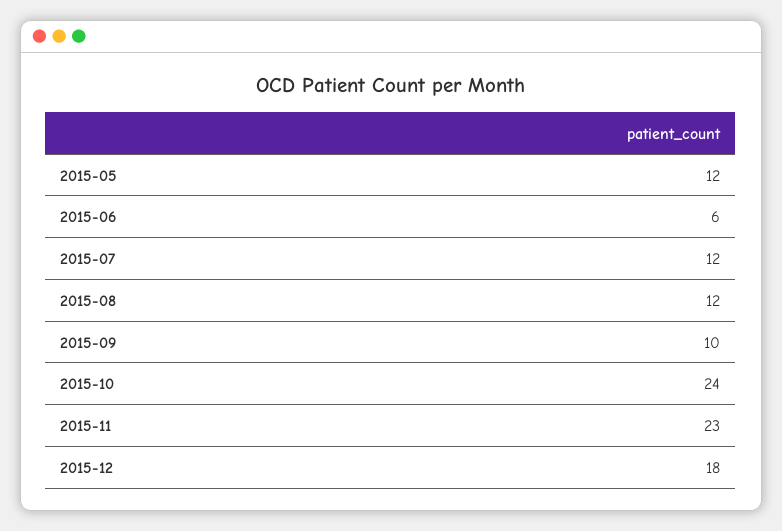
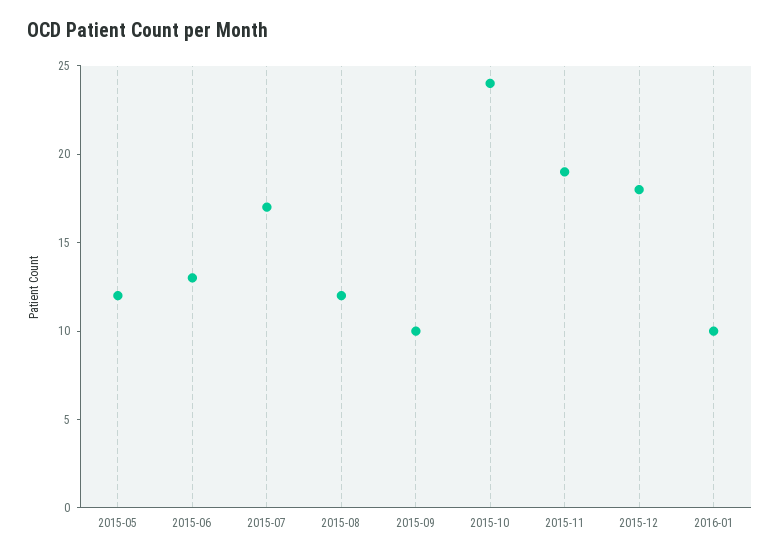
2015-06: 6 -> 13
2015-07: 12 -> 17
2015-11: 23 -> 19
2016-01: none -> 10

